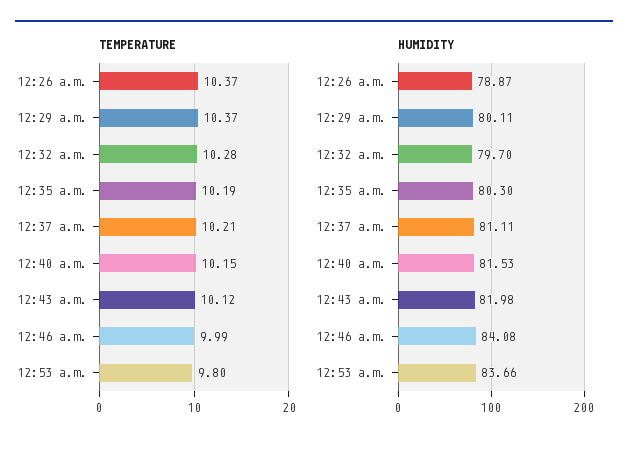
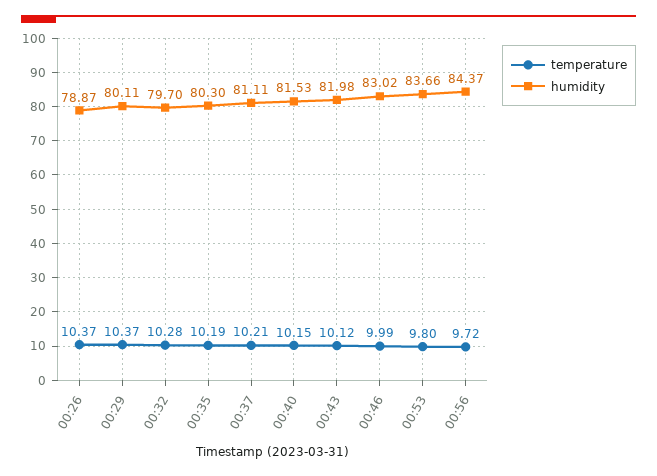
HUMIDITY, 12:46 a.m.: 84.08 -> 83.02
TEMPERATURE, 00:56: none -> 9.72
HUMIDITY, 00:56: none -> 84.37

